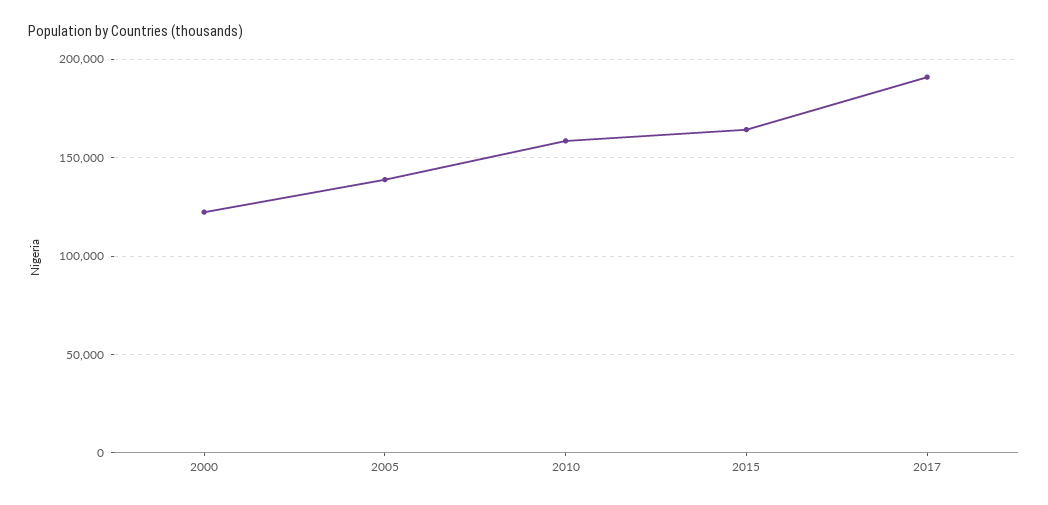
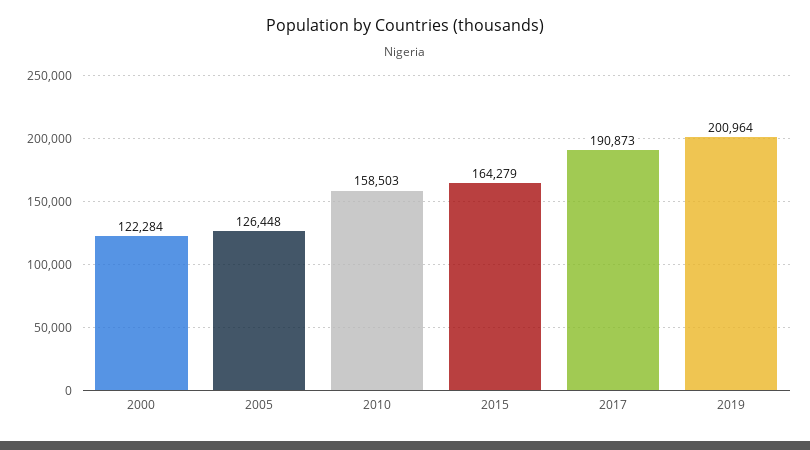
2005: 140000 -> 126448
2019: none -> 200964

